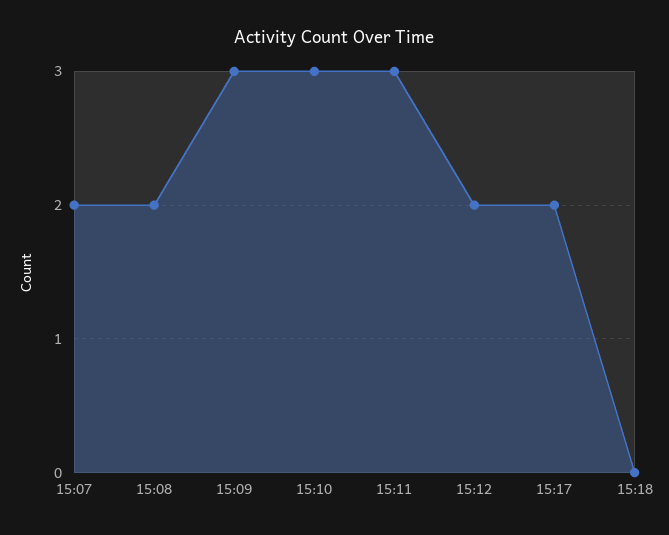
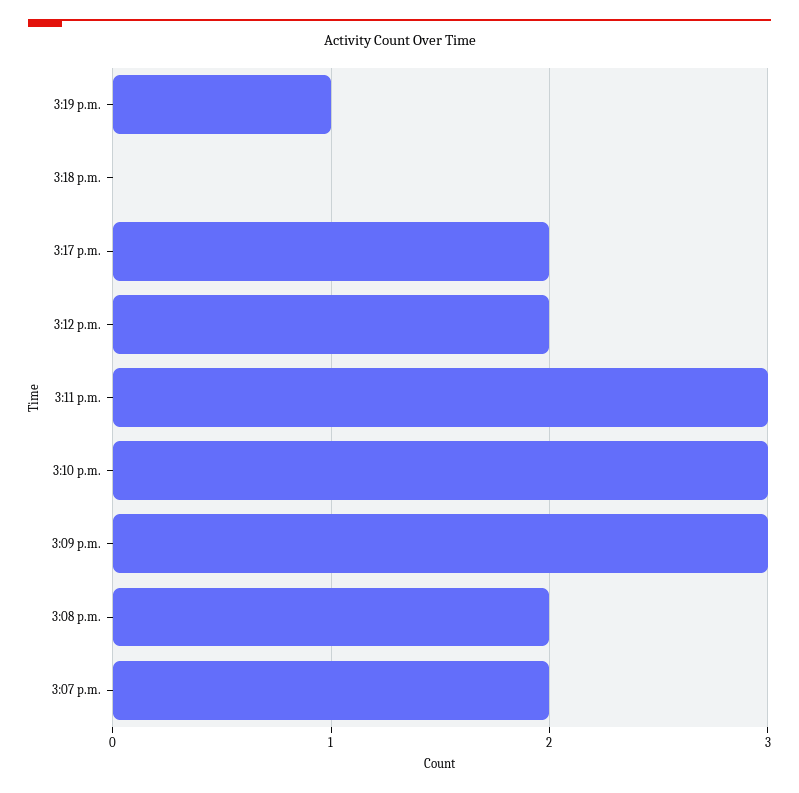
3:19 p.m.: none -> 1

